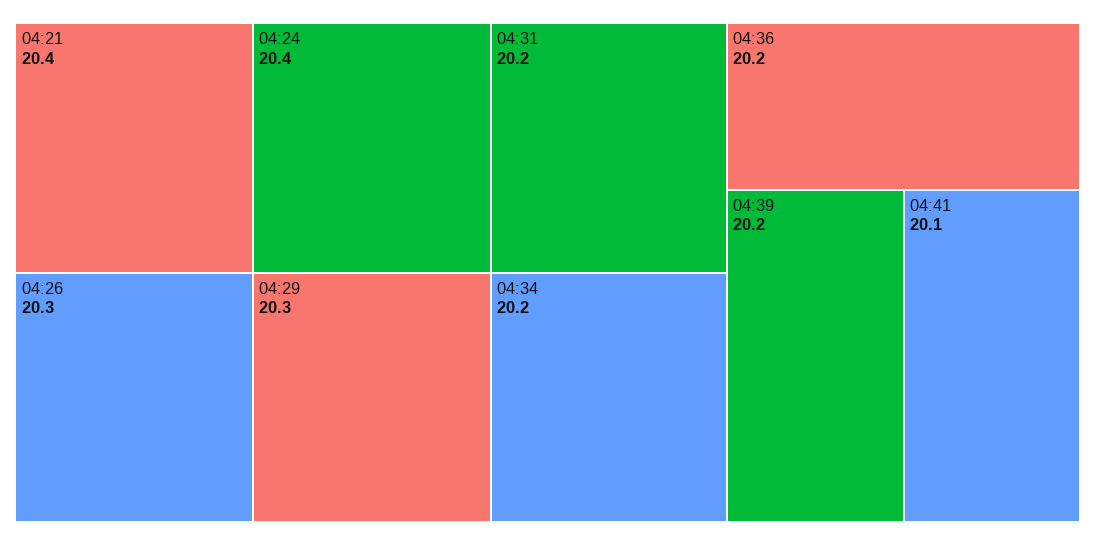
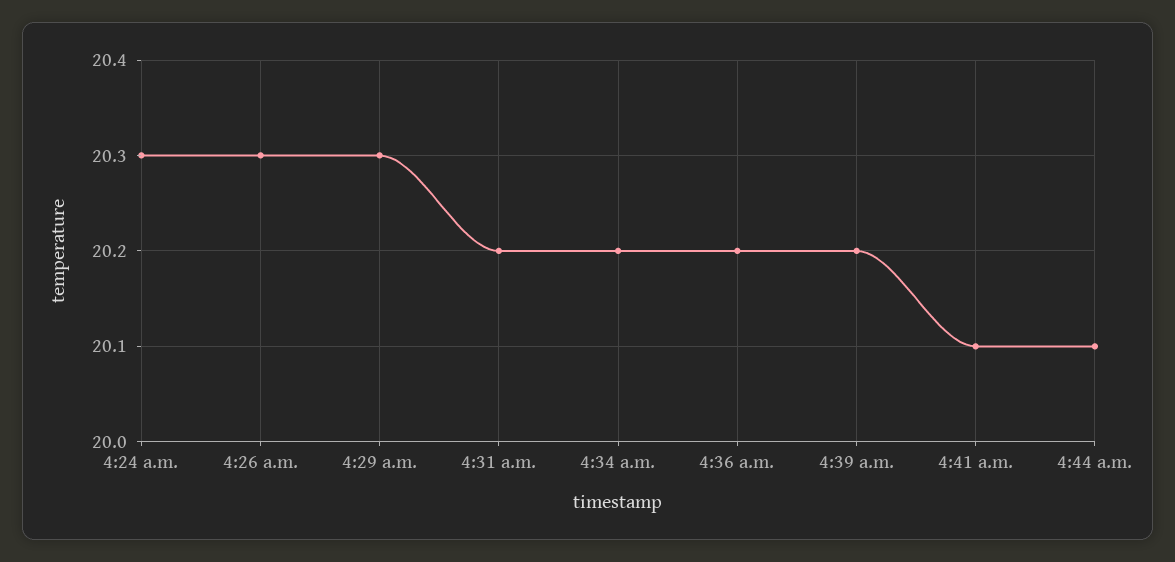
04:21: 20.4 -> none
04:24: 20.4 -> 20.3
4:44 a.m.: none -> 20.1

